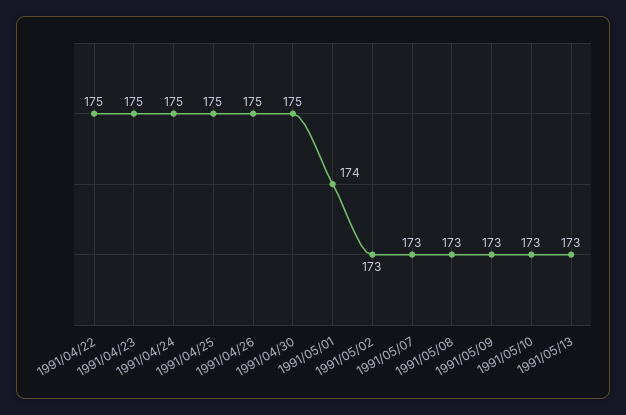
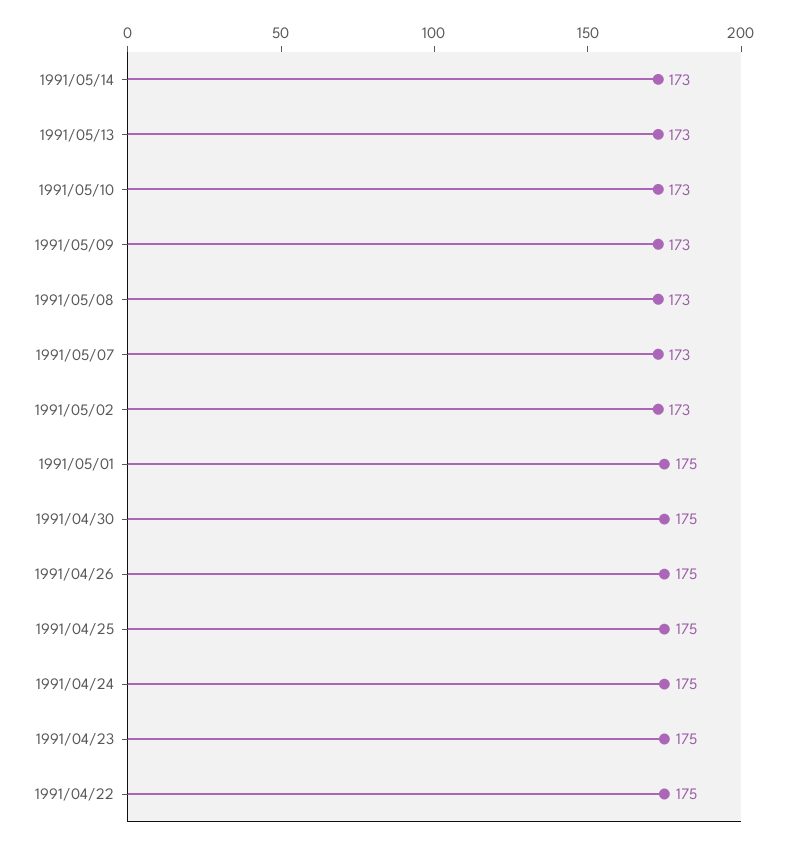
1991/05/01: 174 -> 175
1991/05/14: none -> 173

